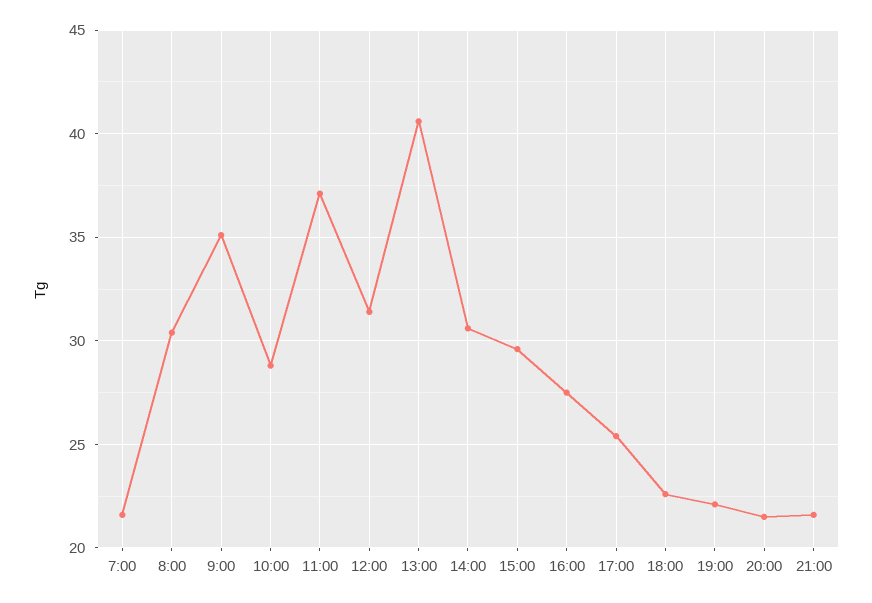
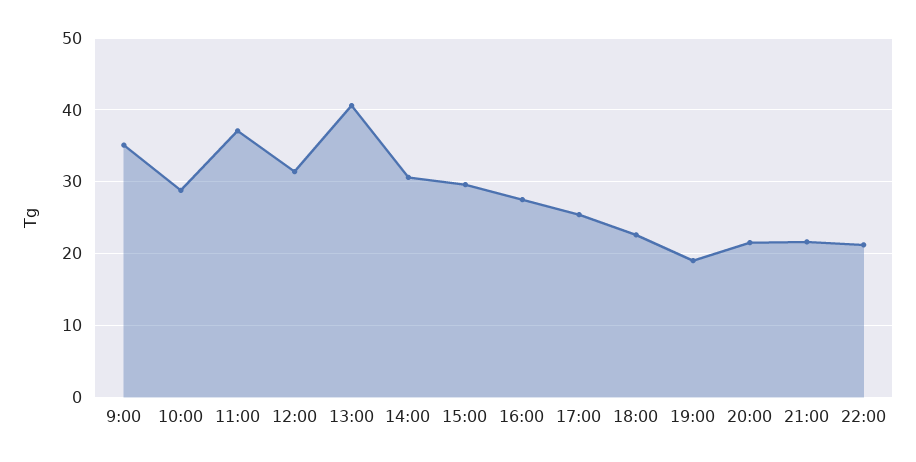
7:00: 21.5 -> none
8:00: 30.5 -> none
19:00: 22 -> 19
22:00: none -> 21

